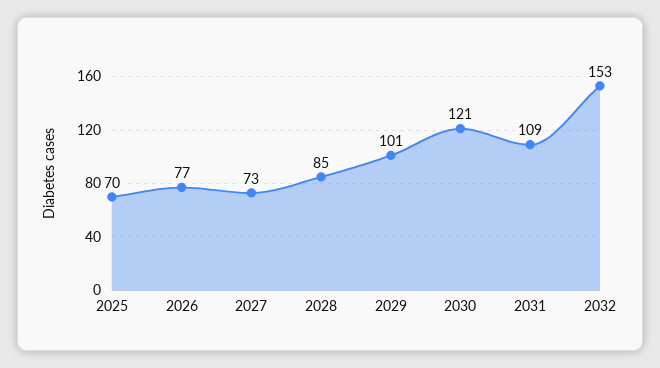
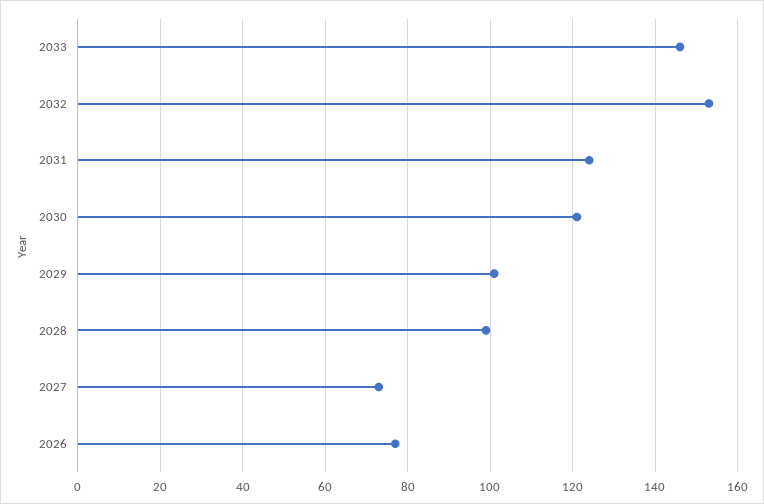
2025: 70 -> none
2028: 85 -> 100
2031: 109 -> 125
2033: none -> 145

